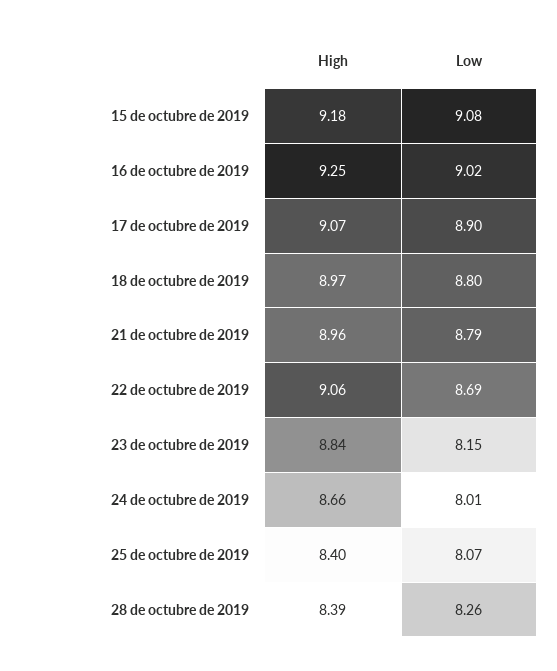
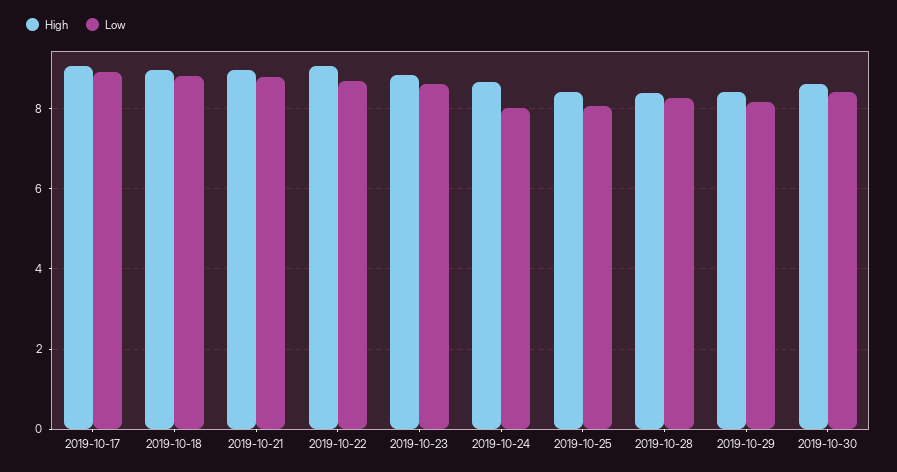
High, 15 de octubre de 2019: 9.18 -> none
Low, 15 de octubre de 2019: 9.08 -> none
High, 16 de octubre de 2019: 9.25 -> none
Low, 16 de octubre de 2019: 9.02 -> none
Low, 23 de octubre de 2019: 8.15 -> 8.6
High, 2019-10-29: none -> 8.4
Low, 2019-10-29: none -> 8.2
High, 2019-10-30: none -> 8.6
Low, 2019-10-30: none -> 8.4

